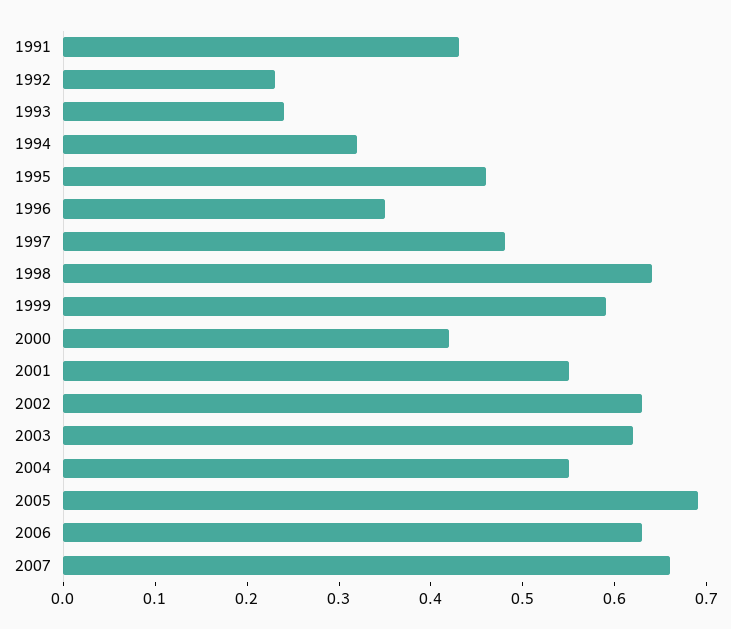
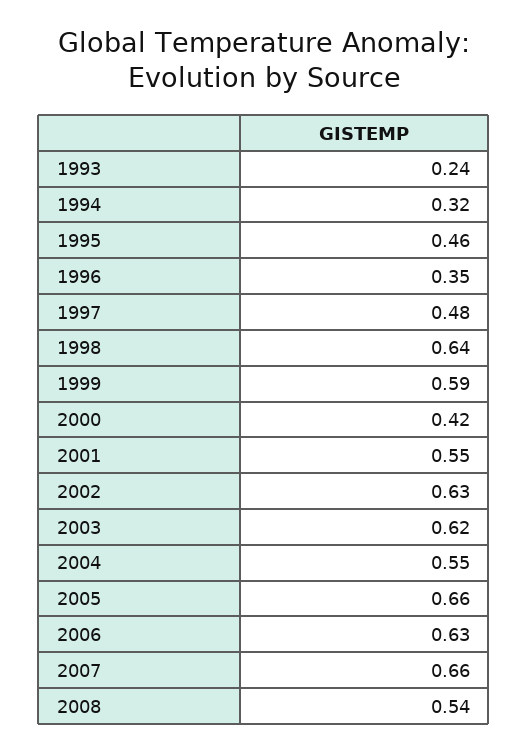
1991: 0.43 -> none
1992: 0.23 -> none
2005: 0.69 -> 0.66
2008: none -> 0.54

